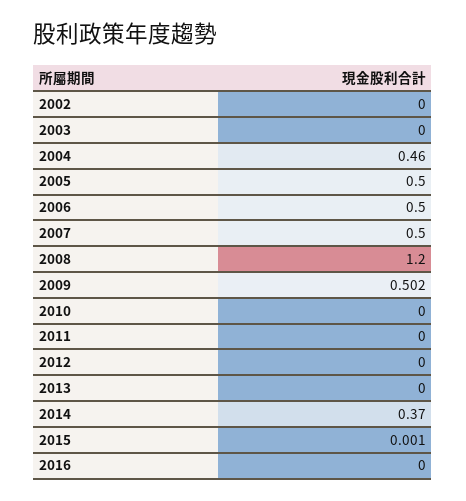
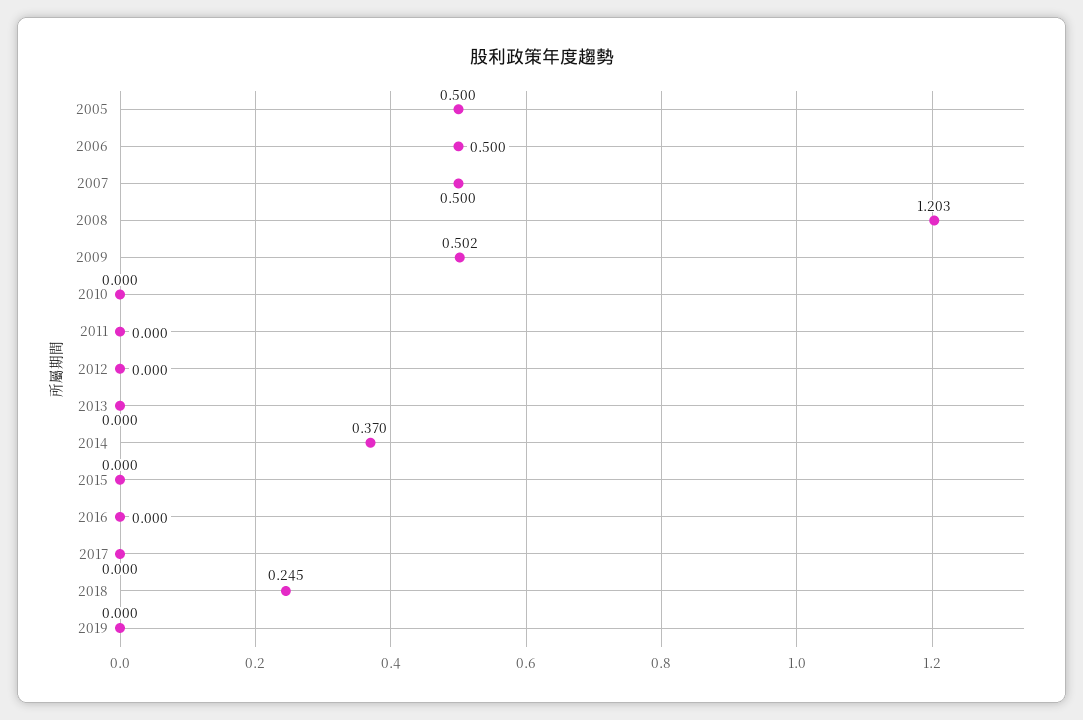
2002: 0 -> none
2003: 0 -> none
2004: 0.46 -> none
2008: 1.2 -> 1.203
2015: 0.001 -> 0
2017: none -> 0
2018: none -> 0.245
2019: none -> 0

